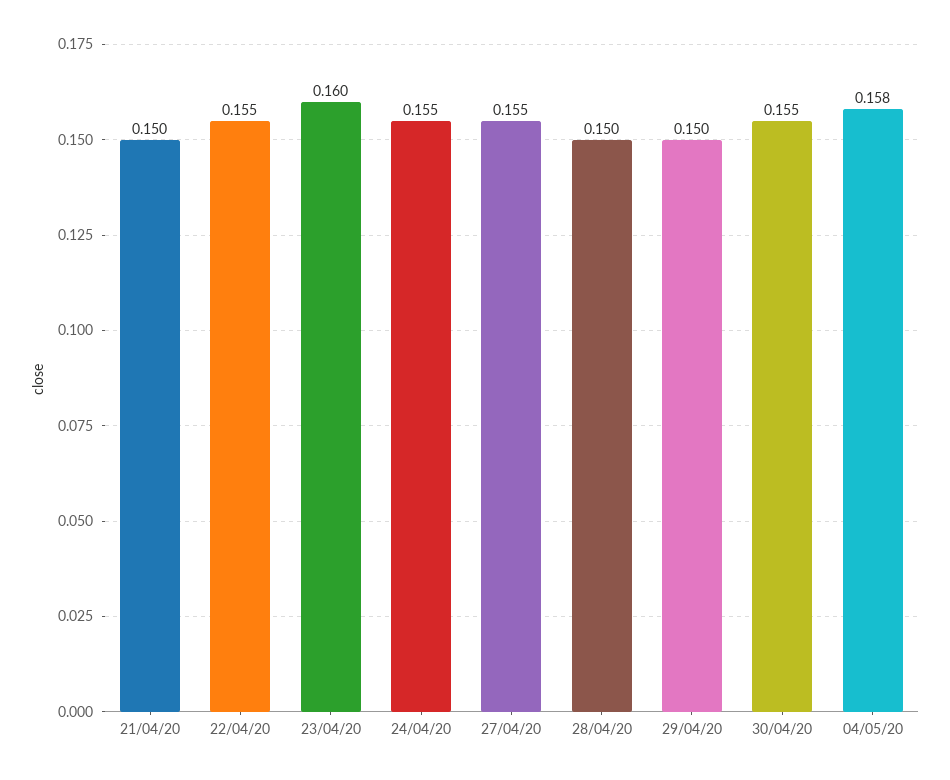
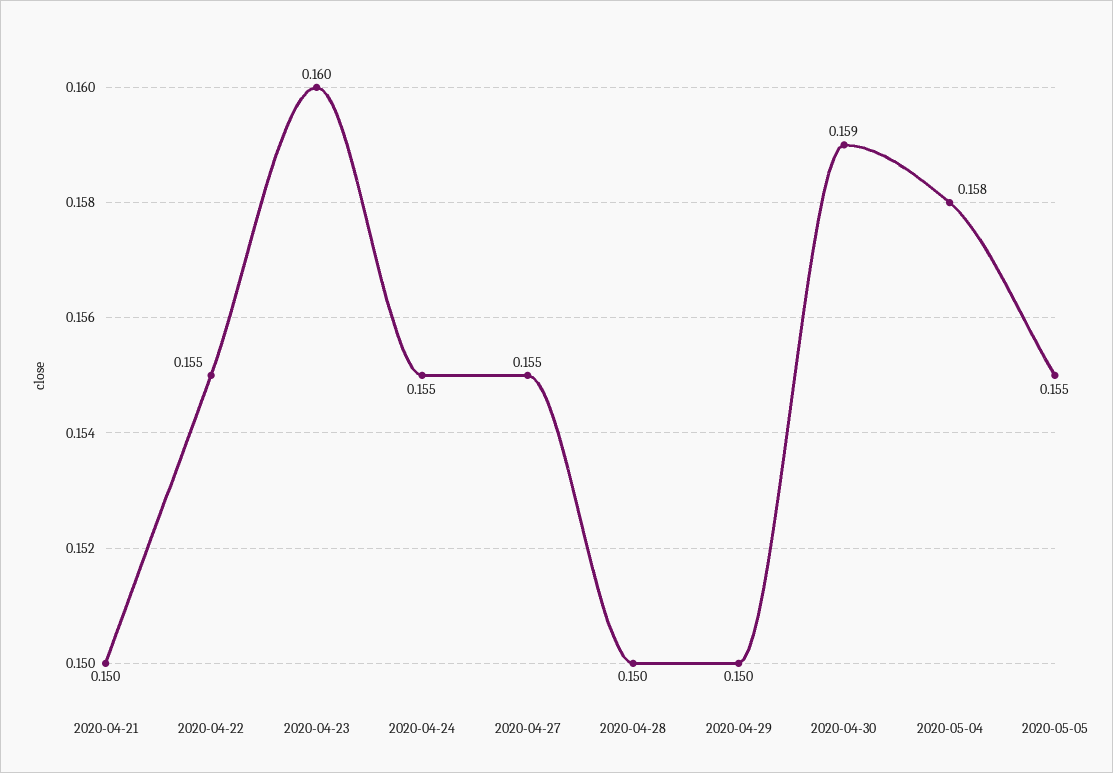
30/04/20: 0.155 -> 0.159
2020-05-05: none -> 0.155

